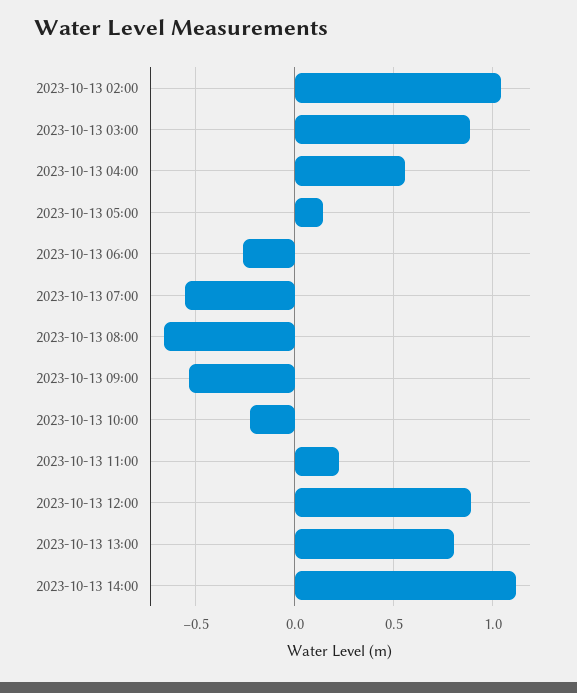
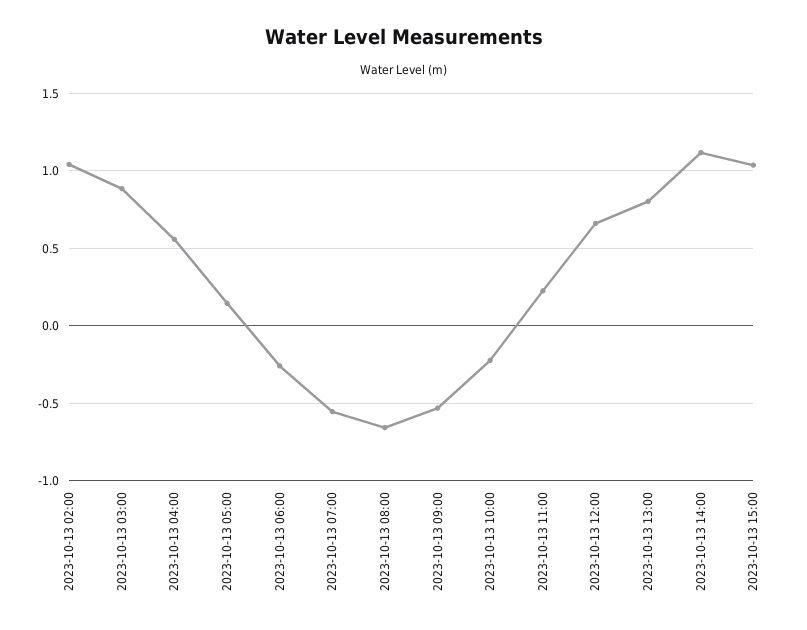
2023-10-13 12:00: 0.9 -> 0.65
2023-10-13 15:00: none -> 1.05

